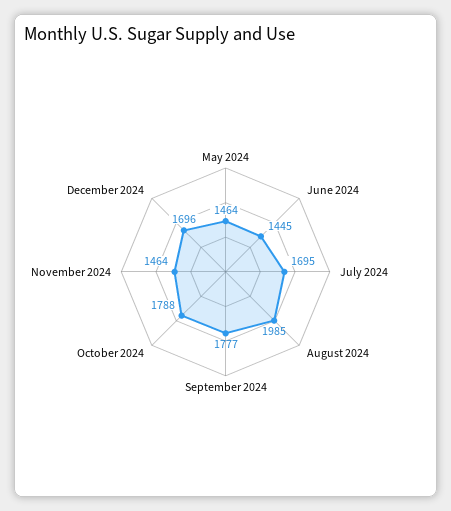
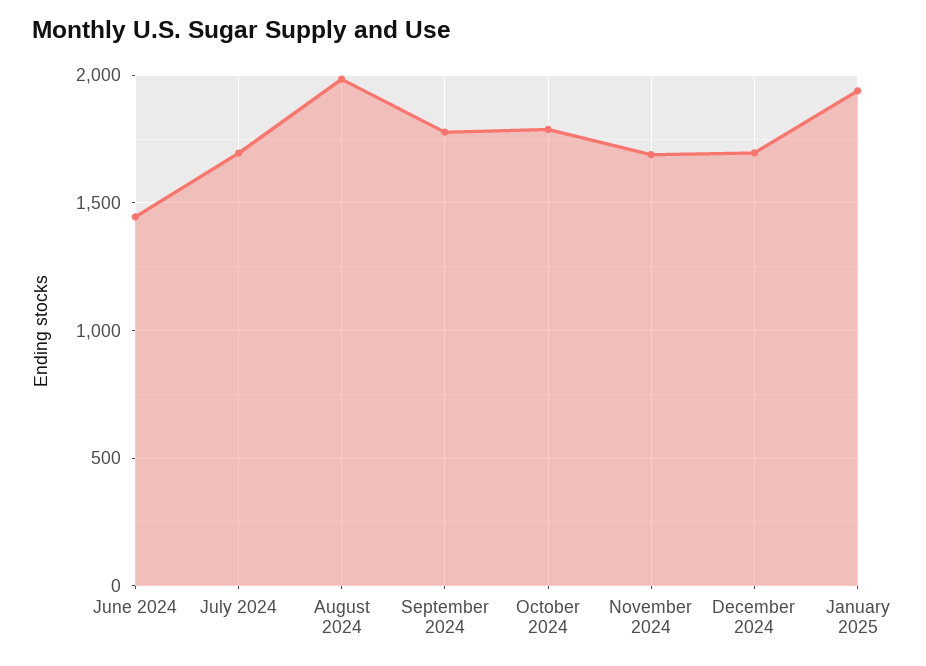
May 2024: 1464 -> none
November 2024: 1464 -> 1700
January 2025: none -> 1950

